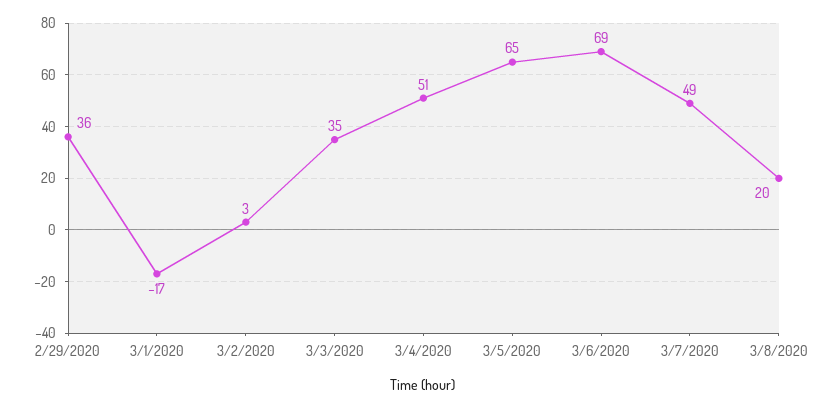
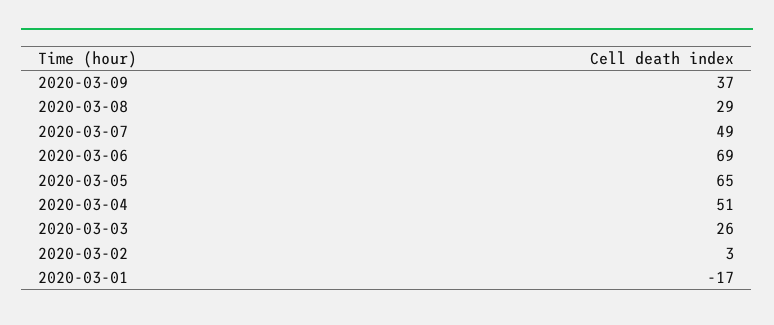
2/29/2020: 36 -> none
3/3/2020: 35 -> 26
3/8/2020: 20 -> 29
2020-03-09: none -> 37

